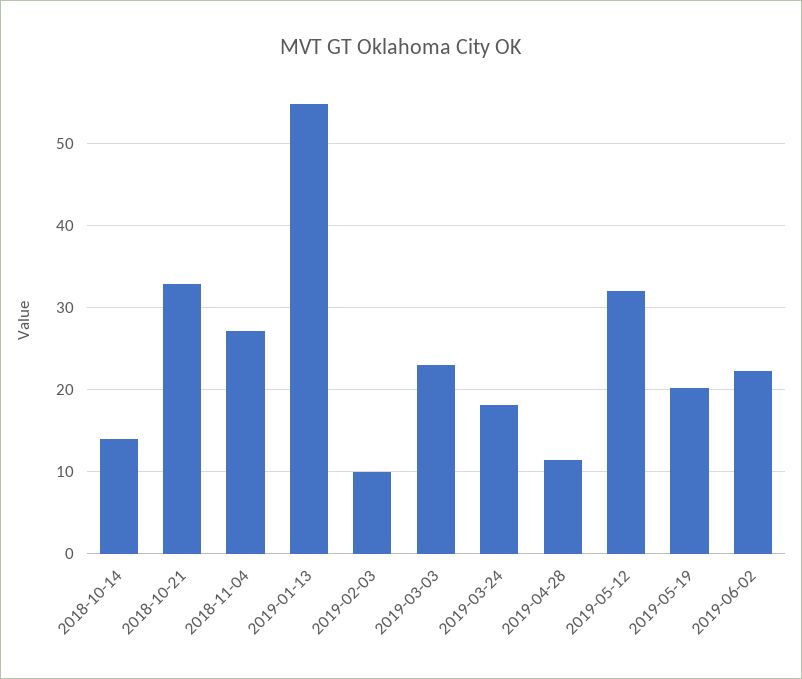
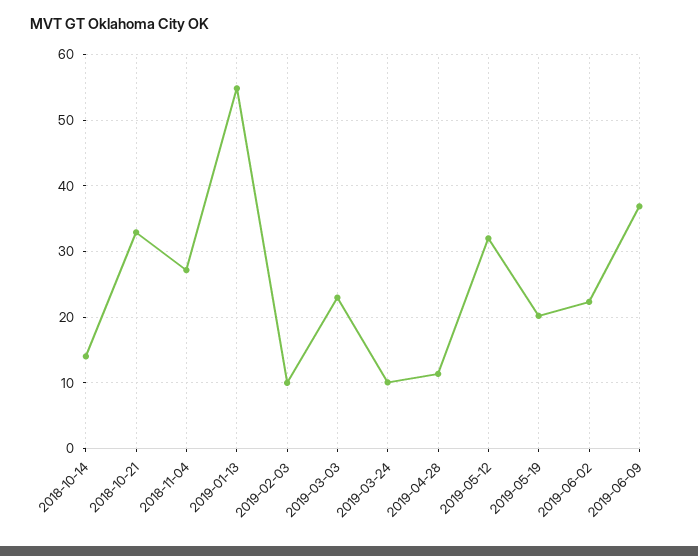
2019-03-24: 18 -> 10
2019-06-09: none -> 37

